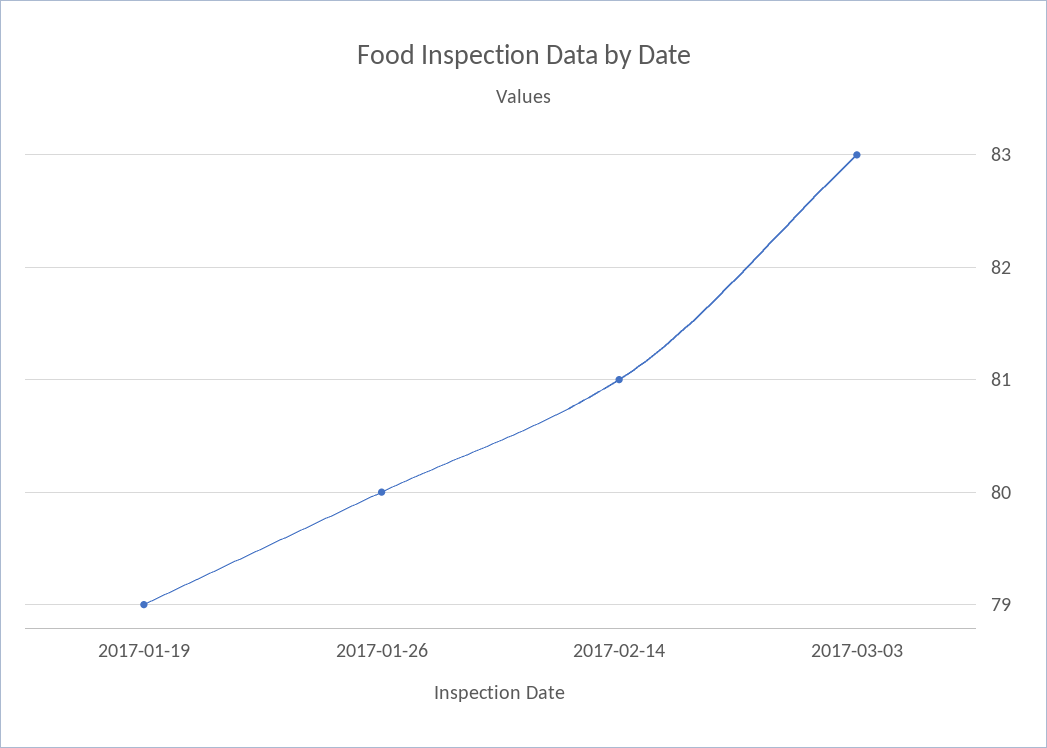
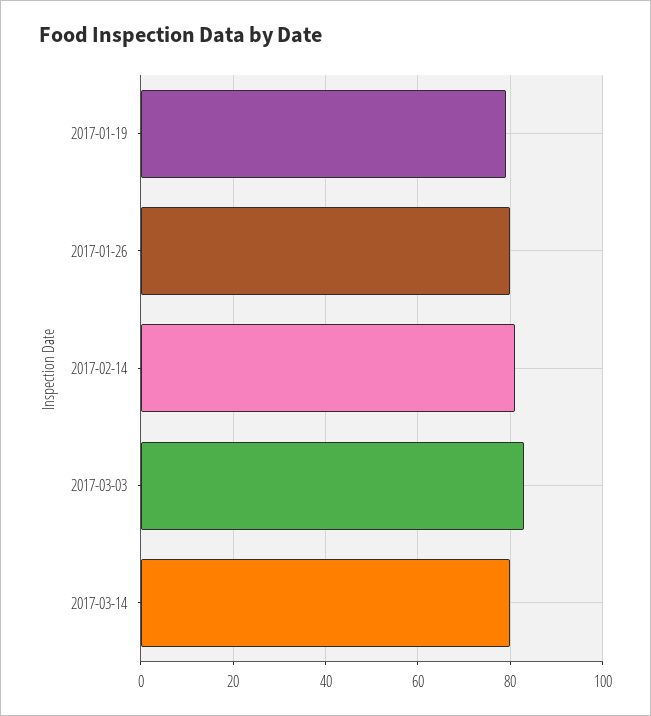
2017-03-14: none -> 80

